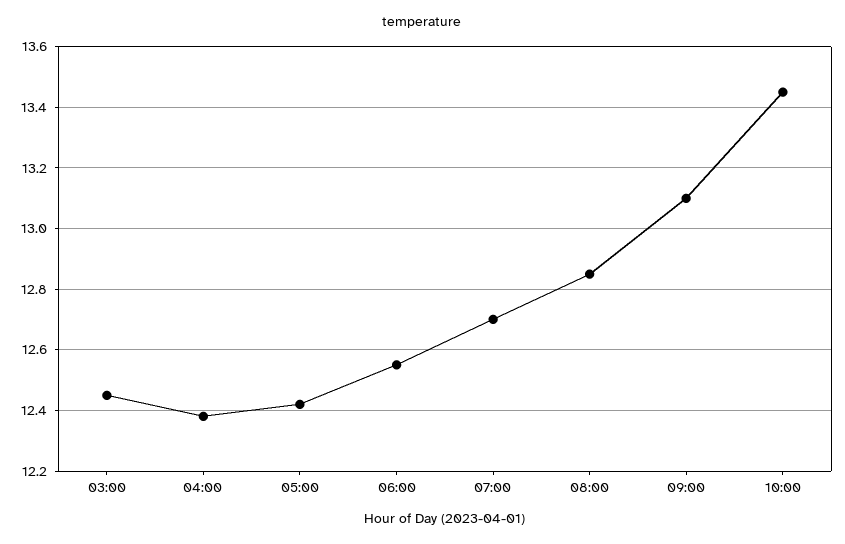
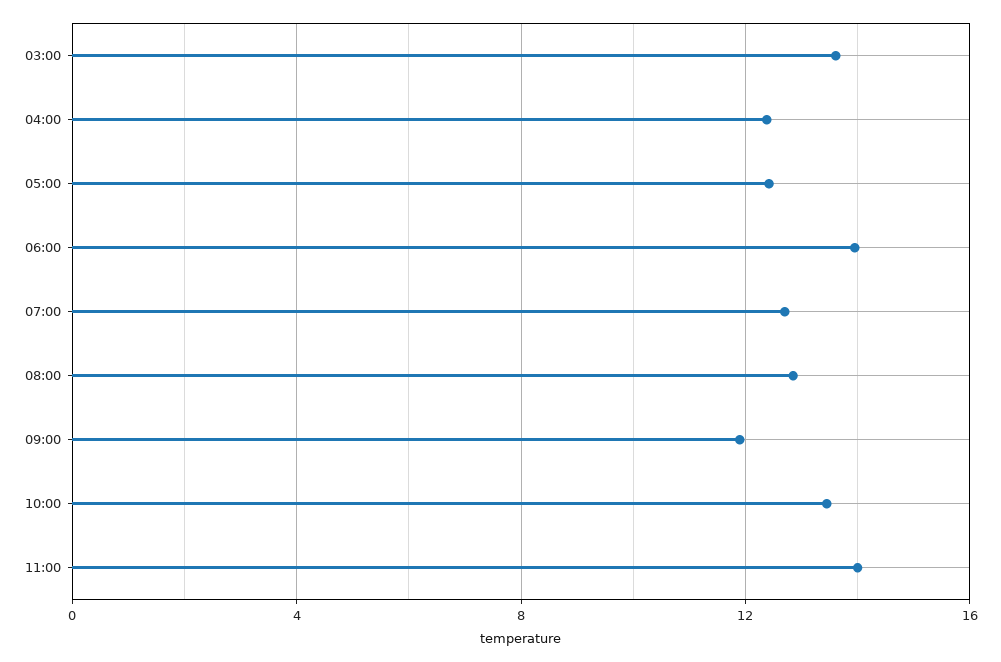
03:00: 12.45 -> 13.5
06:00: 12.55 -> 14
09:00: 13.1 -> 12
11:00: none -> 14

